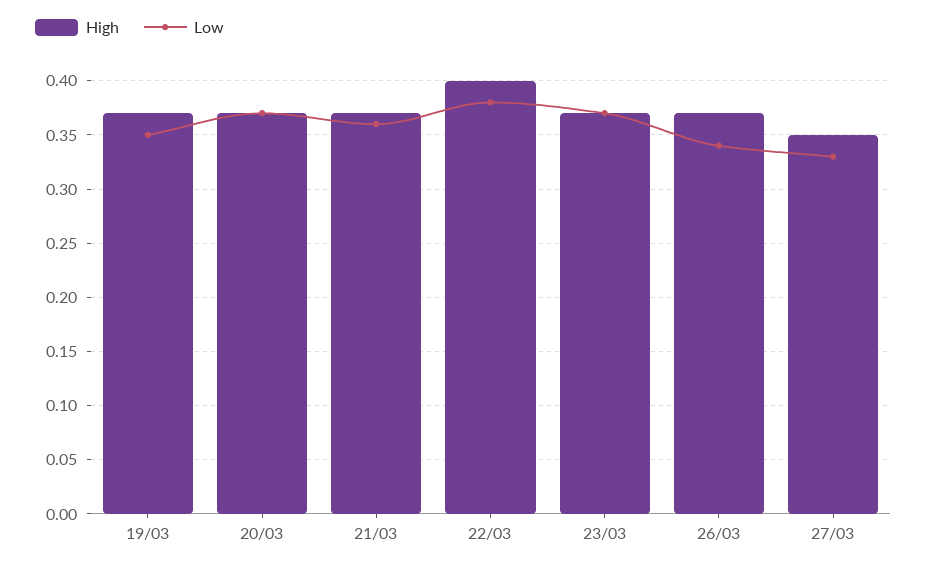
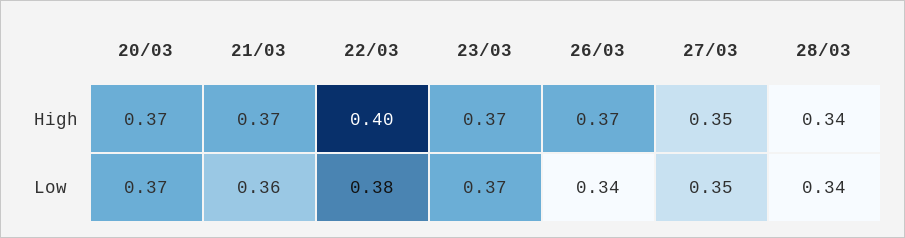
High, 19/03: 0.37 -> none
Low, 19/03: 0.35 -> none
Low, 27/03: 0.33 -> 0.35
High, 28/03: none -> 0.34
Low, 28/03: none -> 0.34

